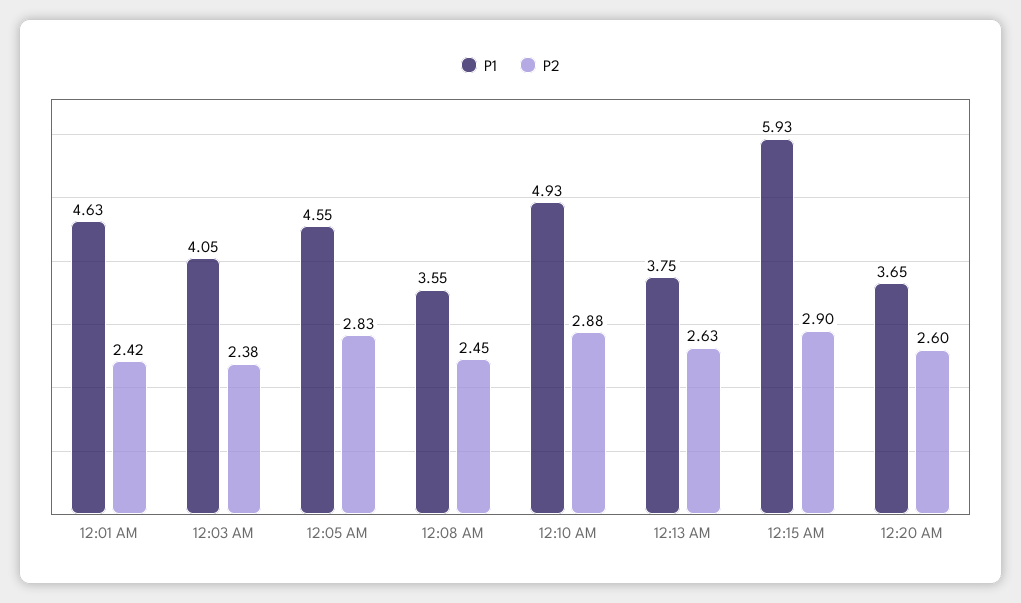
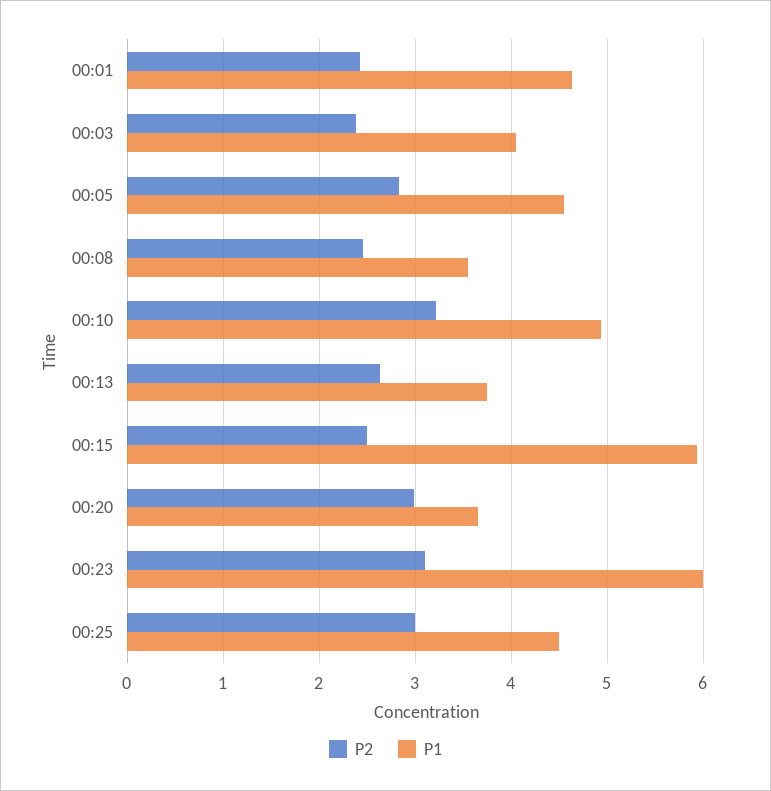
P2, 12:10 AM: 2.88 -> 3.2
P2, 12:15 AM: 2.9 -> 2.5
P2, 12:20 AM: 2.6 -> 3
P2, 00:23: none -> 3.1
P1, 00:23: none -> 6
P2, 00:25: none -> 3
P1, 00:25: none -> 4.5

